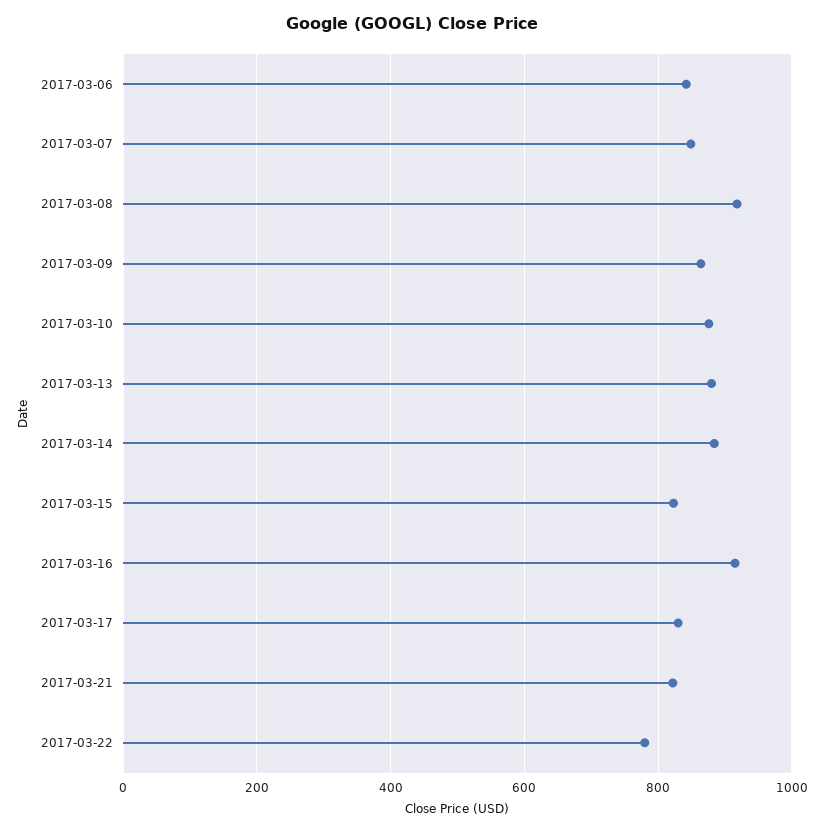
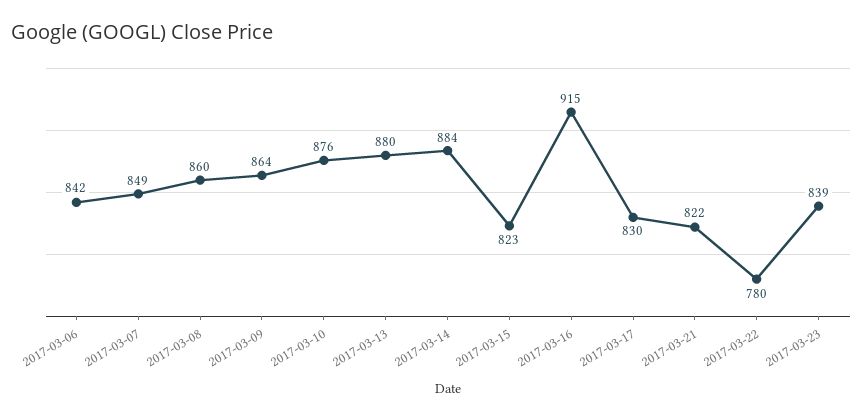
2017-03-08: 920 -> 860
2017-03-23: none -> 839

